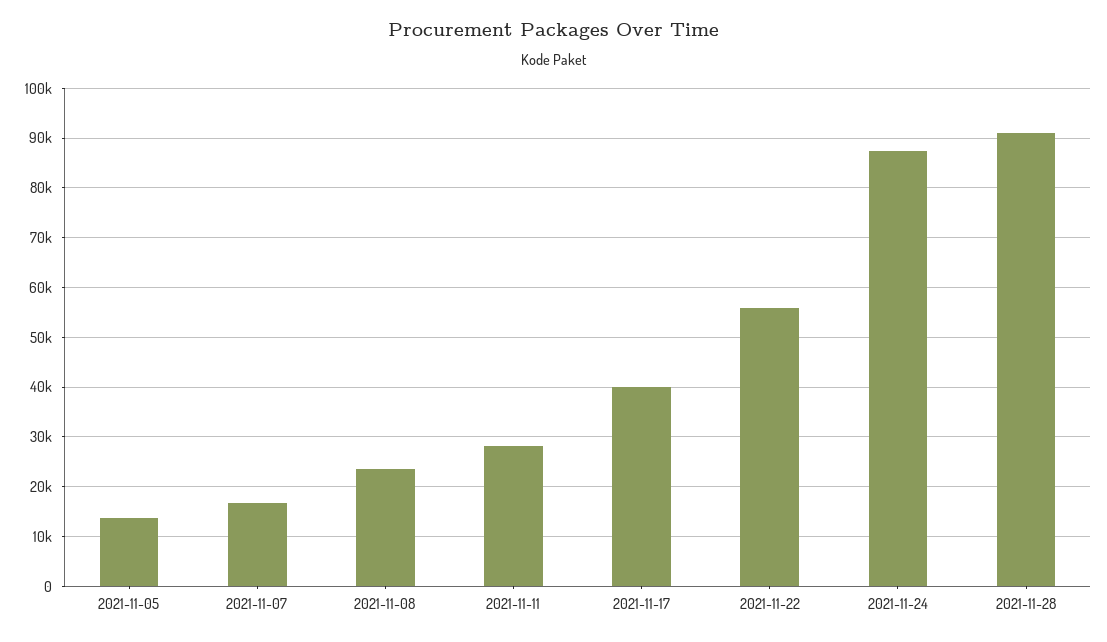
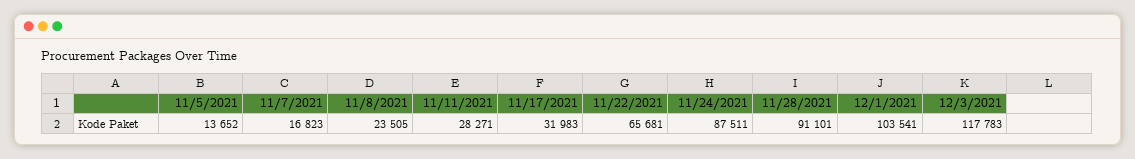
2021-11-17: 40000 -> 31983
2021-11-22: 56000 -> 65681
12/1/2021: none -> 103541
12/3/2021: none -> 117783

